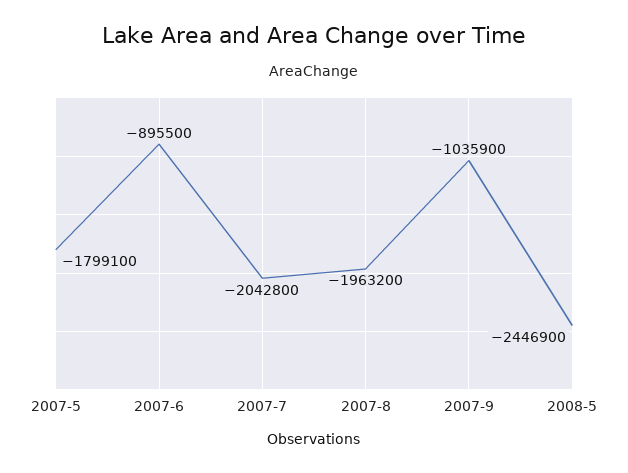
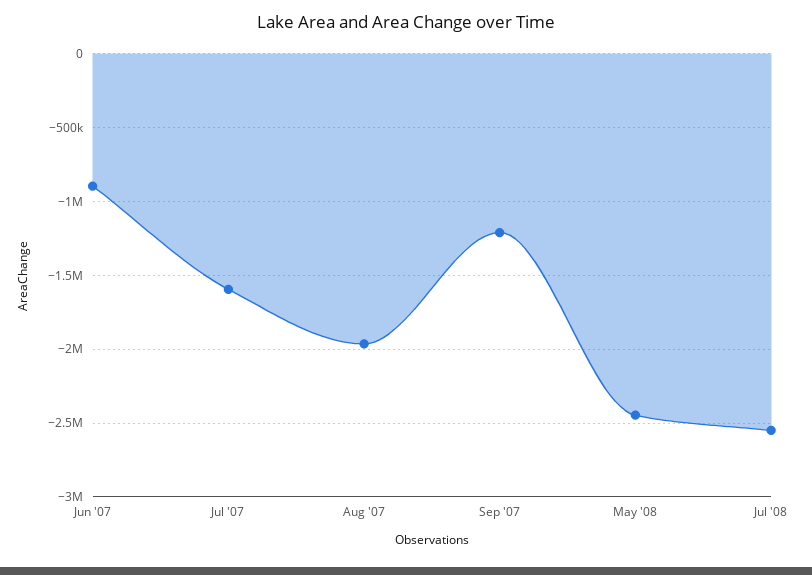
2007-5: -1799100 -> none
2007-7: -2042800 -> -1600000
2007-9: -1035900 -> -1200000
Jul '08: none -> -2550000

